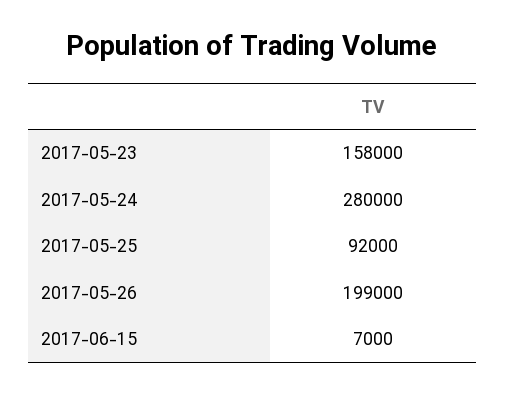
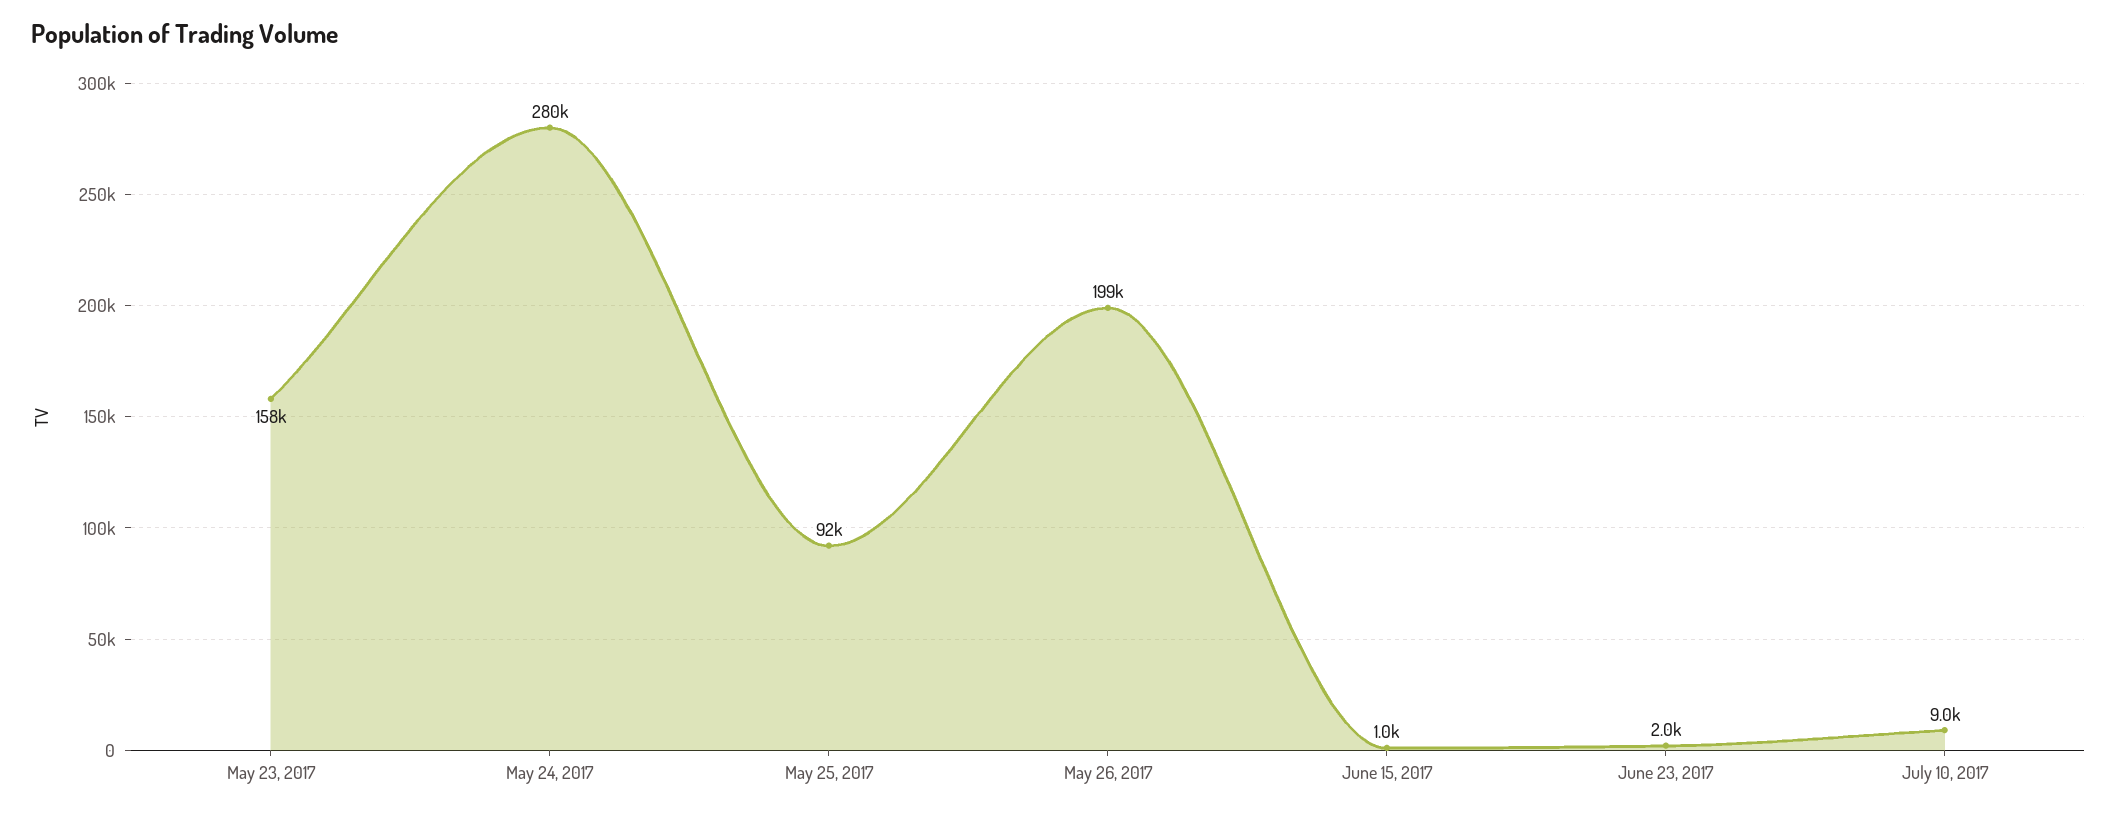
2017-06-15: 7000 -> 1000
June 23, 2017: none -> 2000
July 10, 2017: none -> 9000

